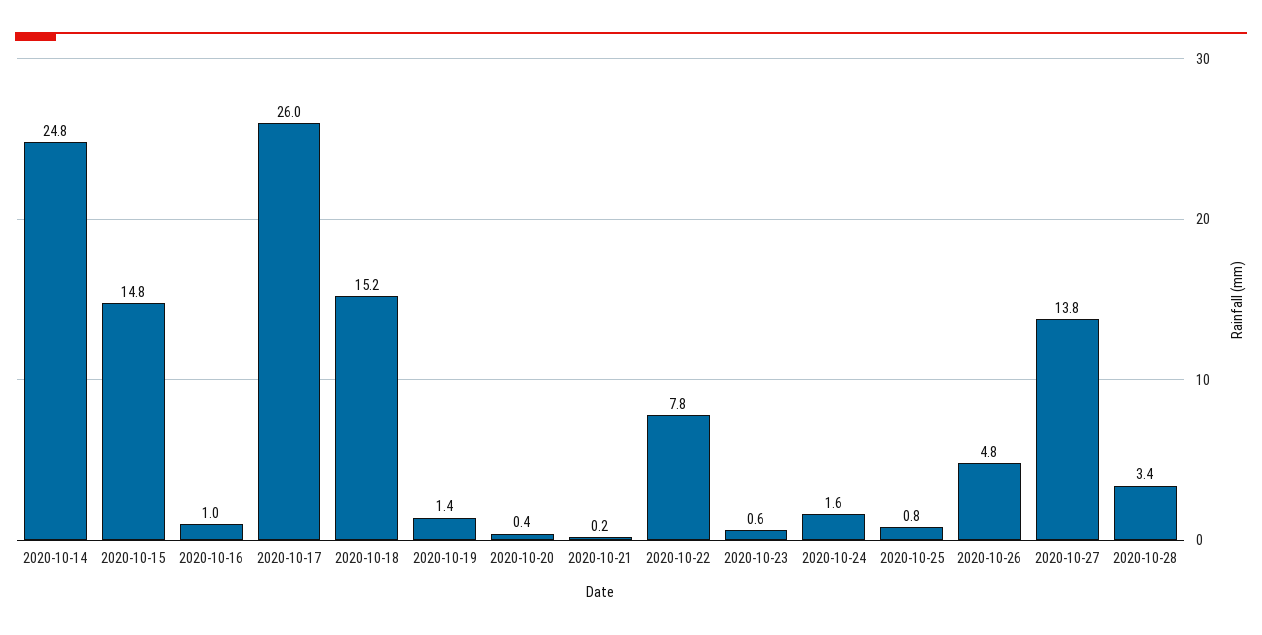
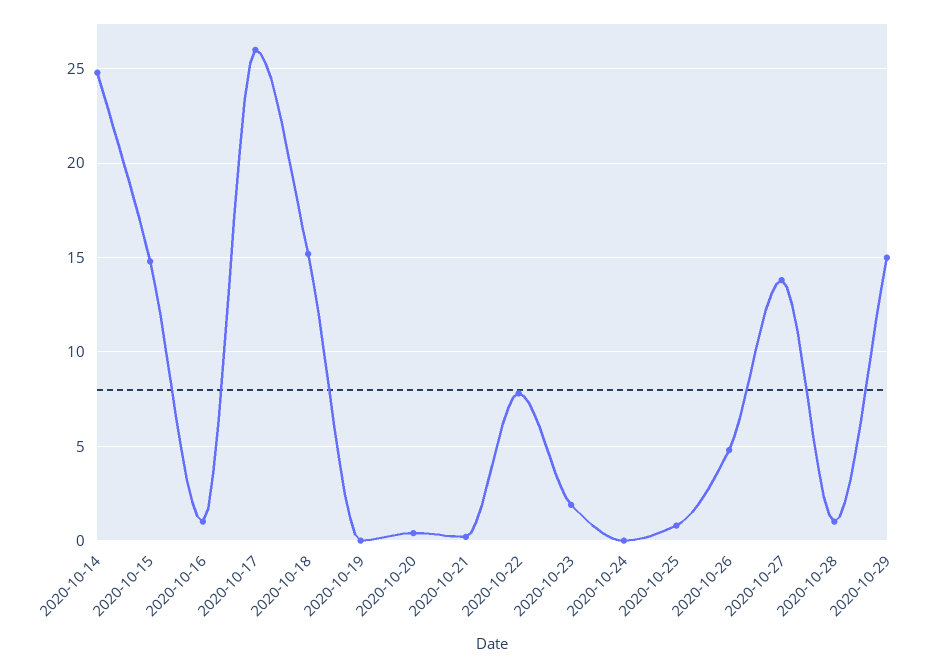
2020-10-19: 1.4 -> 0
2020-10-23: 0.6 -> 2
2020-10-24: 1.6 -> 0
2020-10-28: 3.4 -> 1
2020-10-29: none -> 15

